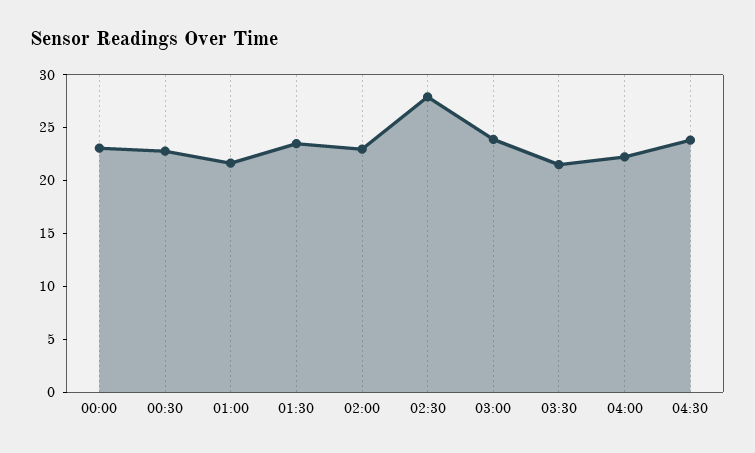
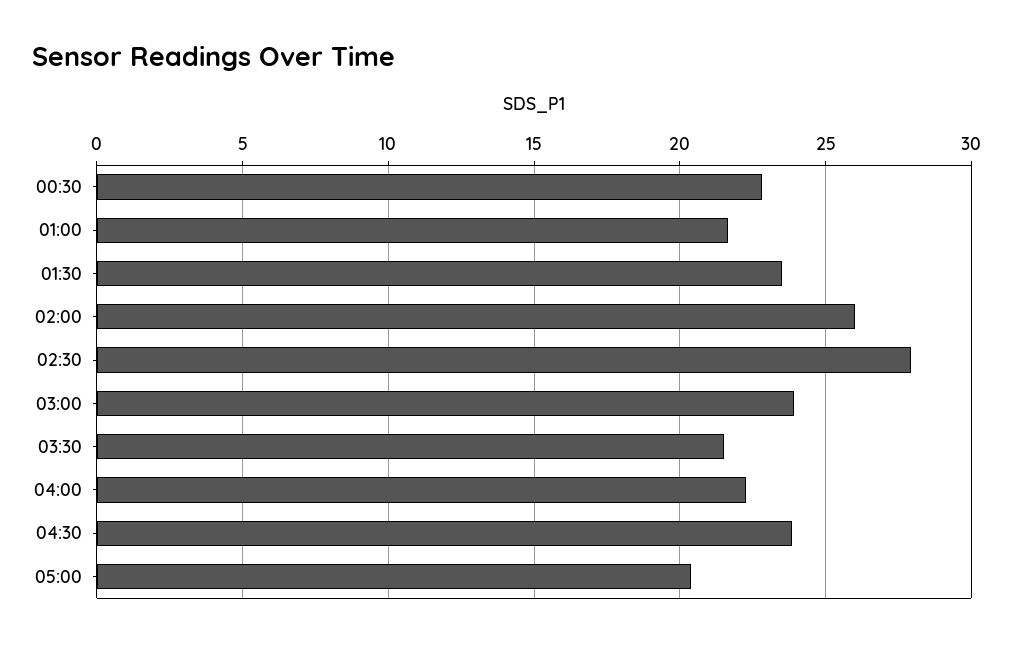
00:00: 23 -> none
02:00: 23 -> 26
05:00: none -> 20.5

